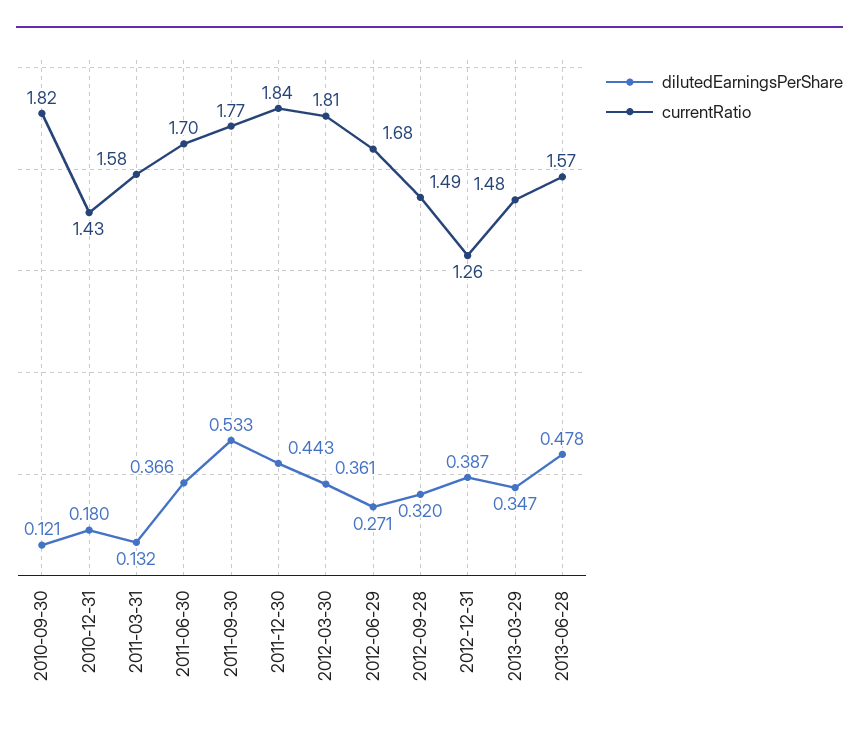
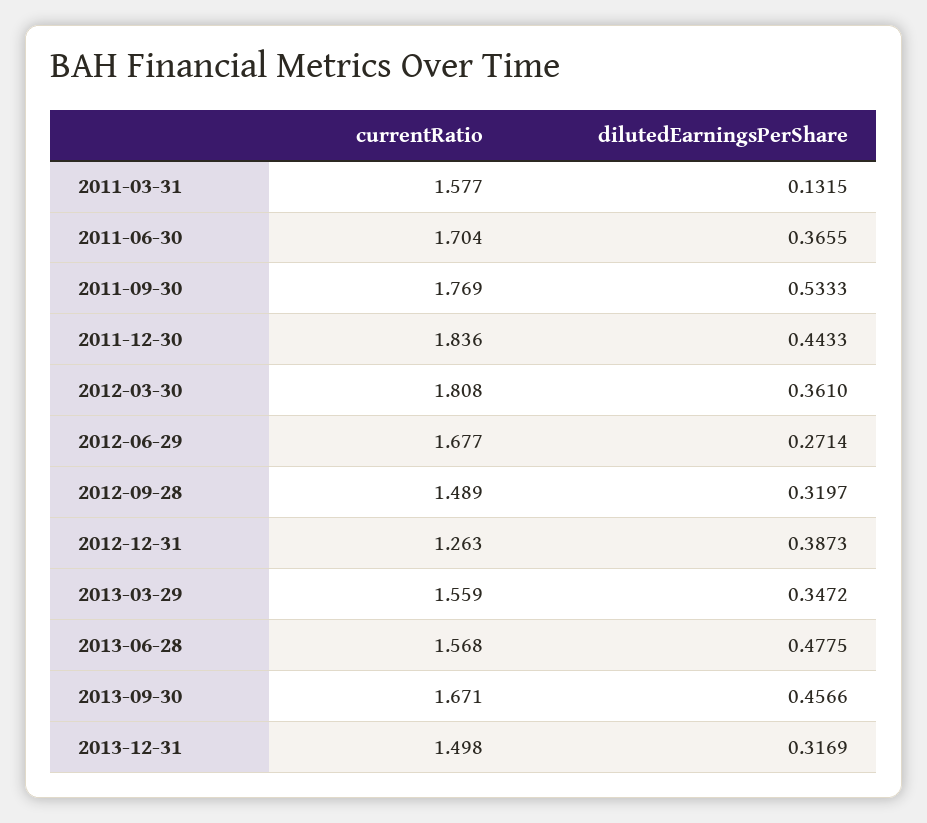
dilutedEarningsPerShare, 2010-09-30: 0.121 -> none
currentRatio, 2010-09-30: 1.82 -> none
dilutedEarningsPerShare, 2010-12-31: 0.18 -> none
currentRatio, 2010-12-31: 1.43 -> none
currentRatio, 2013-03-29: 1.48 -> 1.559
currentRatio, 2013-09-30: none -> 1.671
dilutedEarningsPerShare, 2013-09-30: none -> 0.4566
currentRatio, 2013-12-31: none -> 1.498
dilutedEarningsPerShare, 2013-12-31: none -> 0.3169

